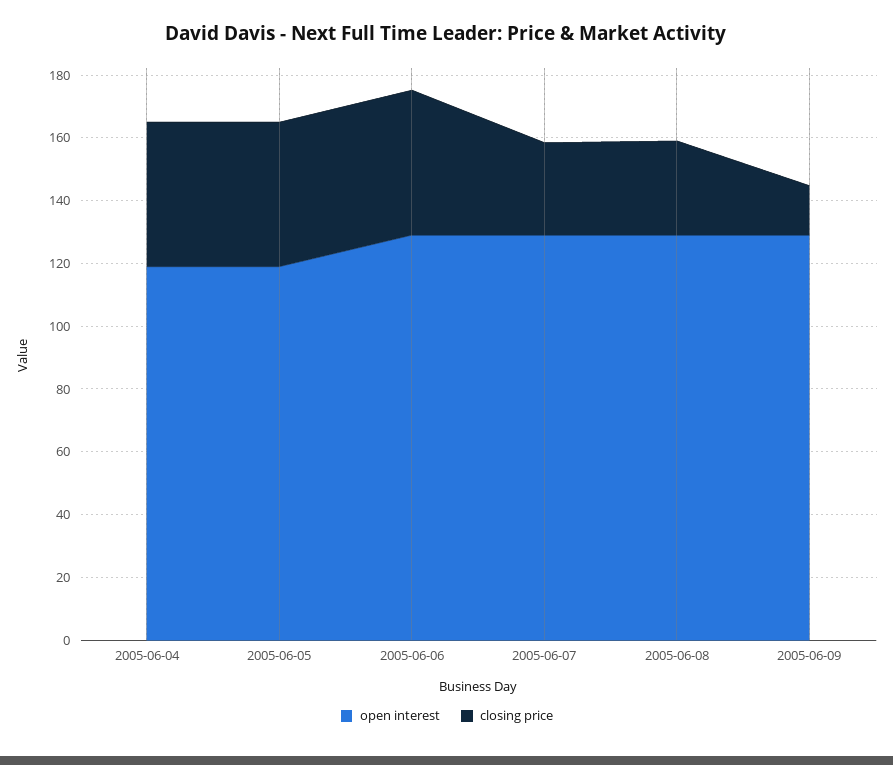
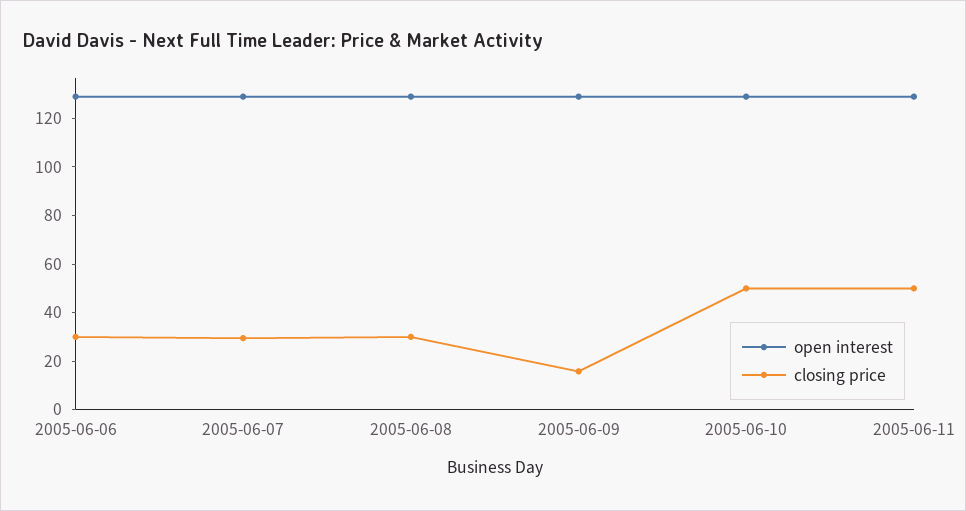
open interest, 2005-06-04: 120 -> none
closing price, 2005-06-04: 45 -> none
open interest, 2005-06-05: 120 -> none
closing price, 2005-06-05: 45 -> none
closing price, 2005-06-06: 45 -> 30
open interest, 2005-06-10: none -> 130
closing price, 2005-06-10: none -> 50
open interest, 2005-06-11: none -> 130
closing price, 2005-06-11: none -> 50

